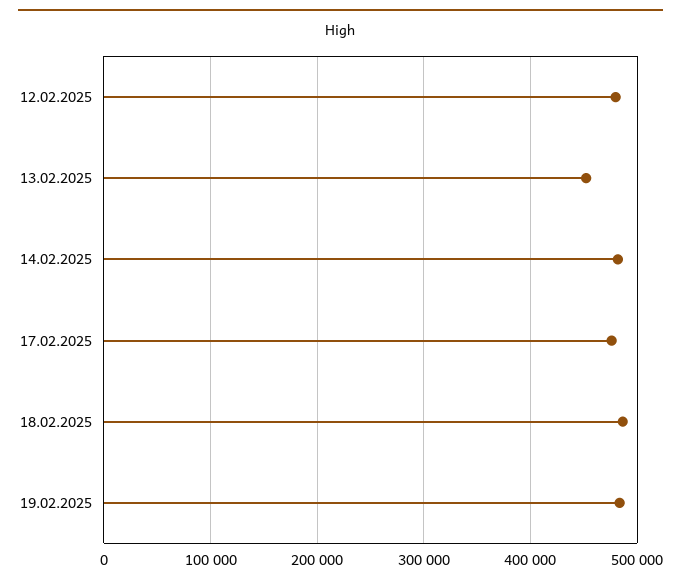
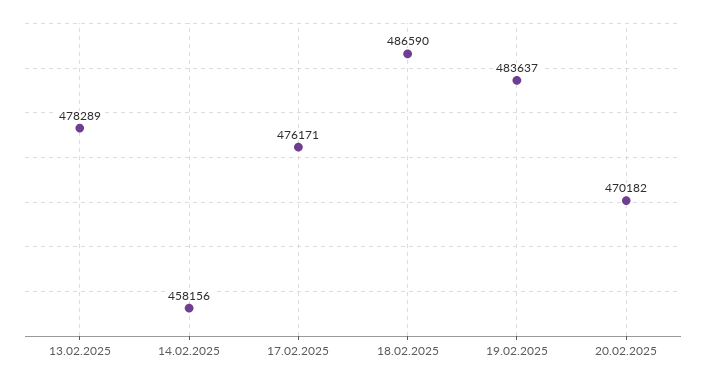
12.02.2025: 480000 -> none
13.02.2025: 450000 -> 478289
14.02.2025: 480000 -> 458156
20.02.2025: none -> 470182

